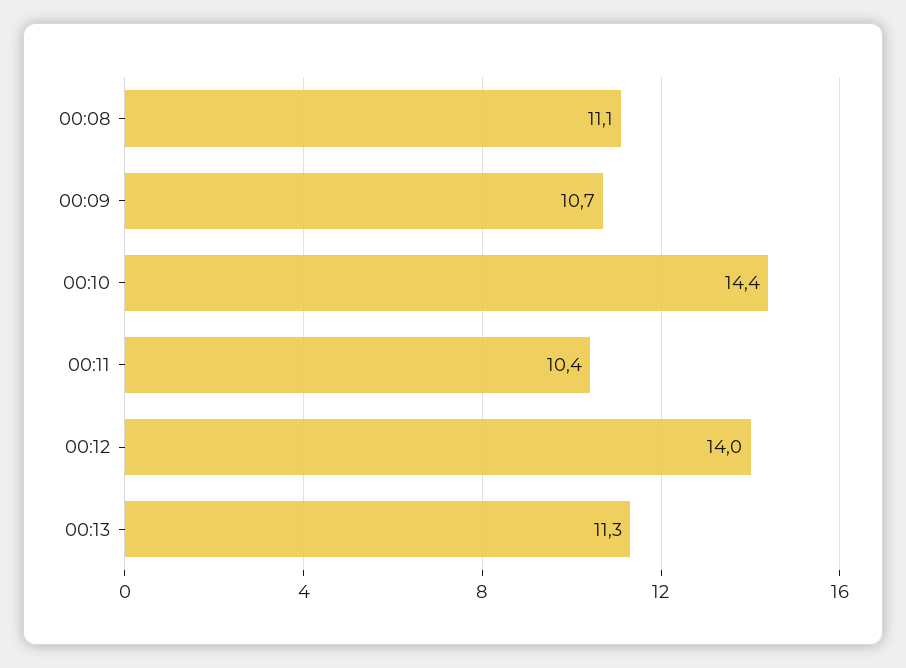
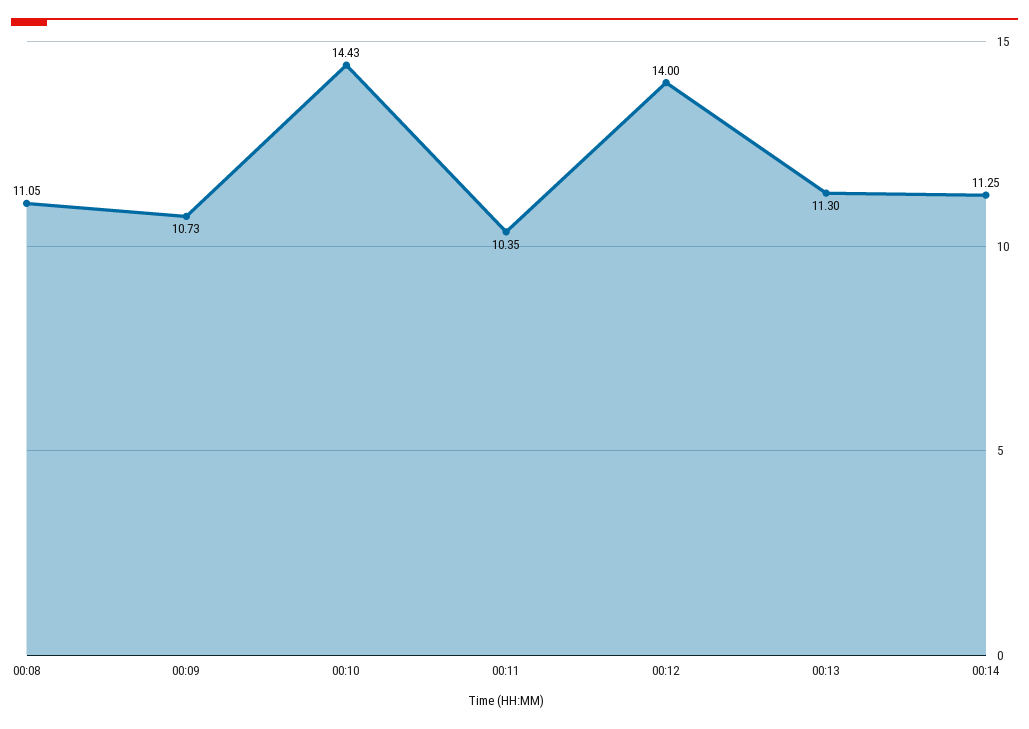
00:14: none -> 11.25

